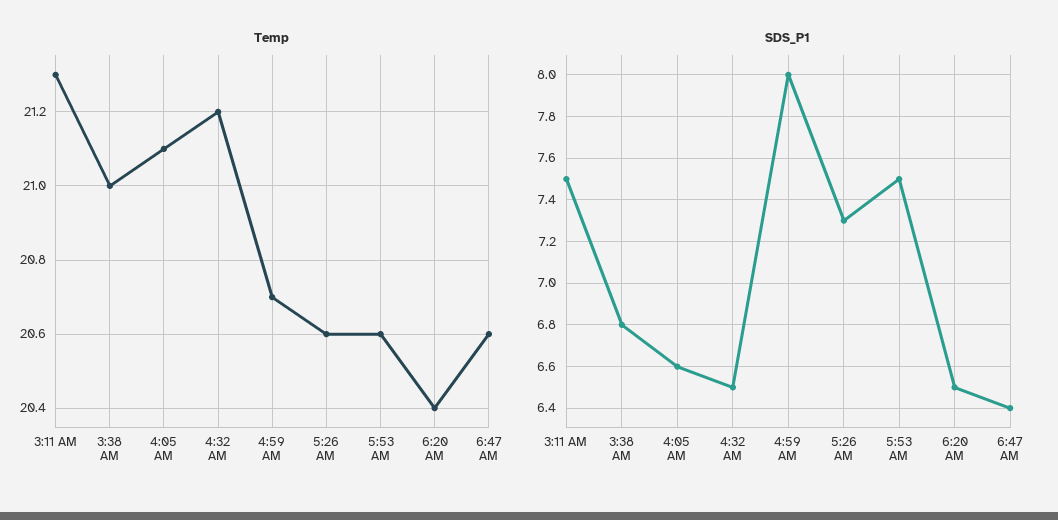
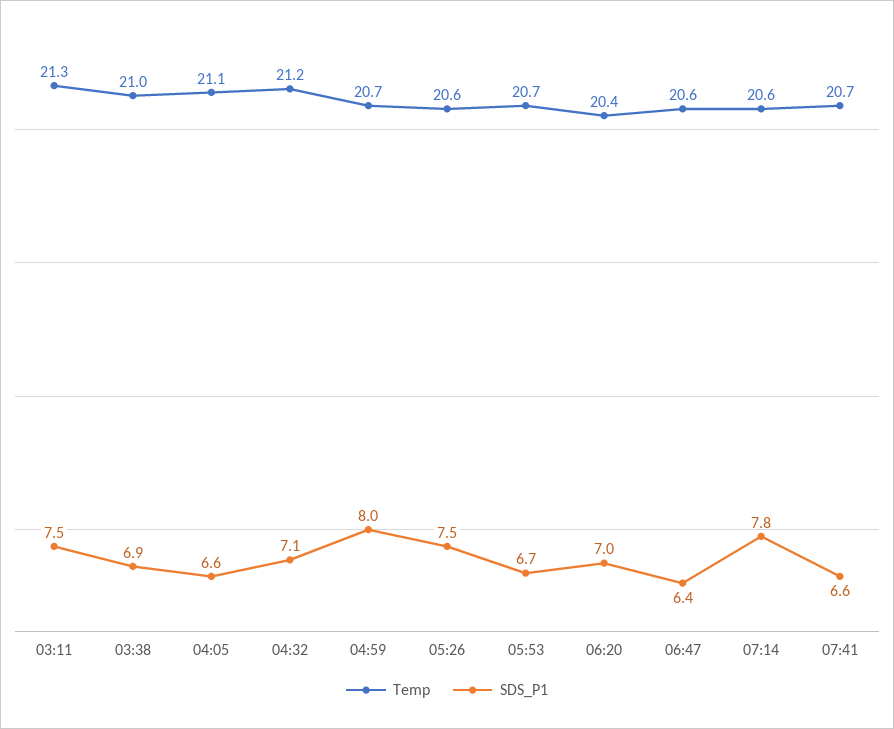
Temp, 5:53 AM: 20.6 -> 20.7
SDS_P1, 3:38 AM: 6.8 -> 6.9
SDS_P1, 4:32 AM: 6.5 -> 7.1
SDS_P1, 5:26 AM: 7.3 -> 7.5
SDS_P1, 5:53 AM: 7.5 -> 6.7
SDS_P1, 6:20 AM: 6.5 -> 7
Temp, 07:14: none -> 20.6
SDS_P1, 07:14: none -> 7.8
Temp, 07:41: none -> 20.7
SDS_P1, 07:41: none -> 6.6

